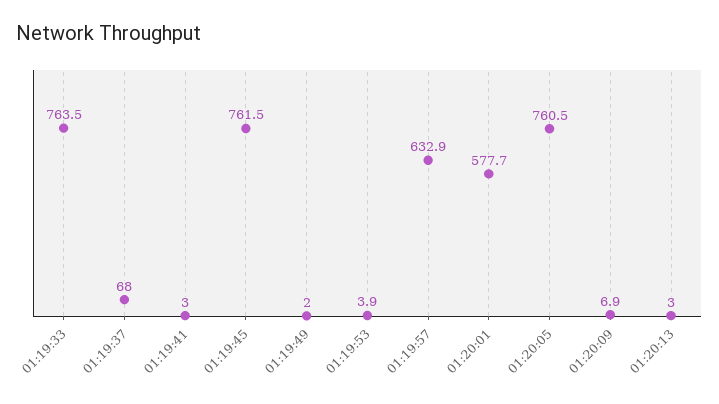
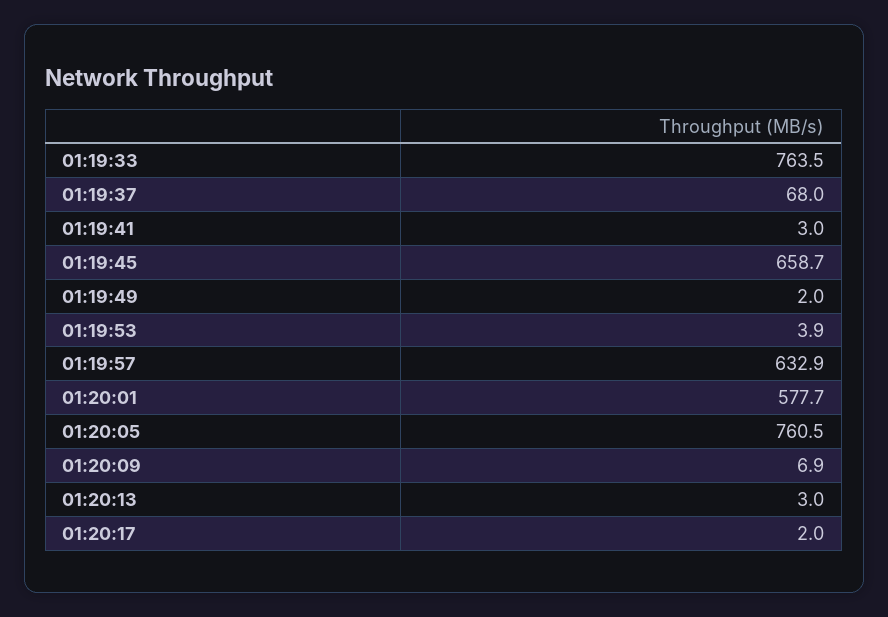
01:19:45: 761.5 -> 658.7
01:20:17: none -> 2

